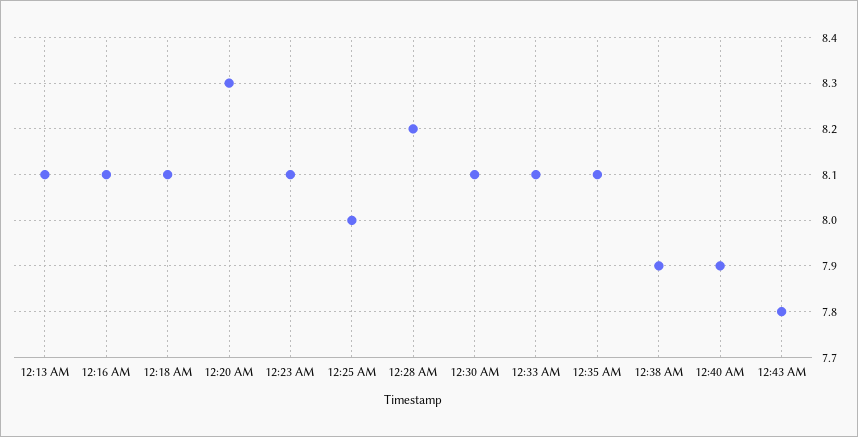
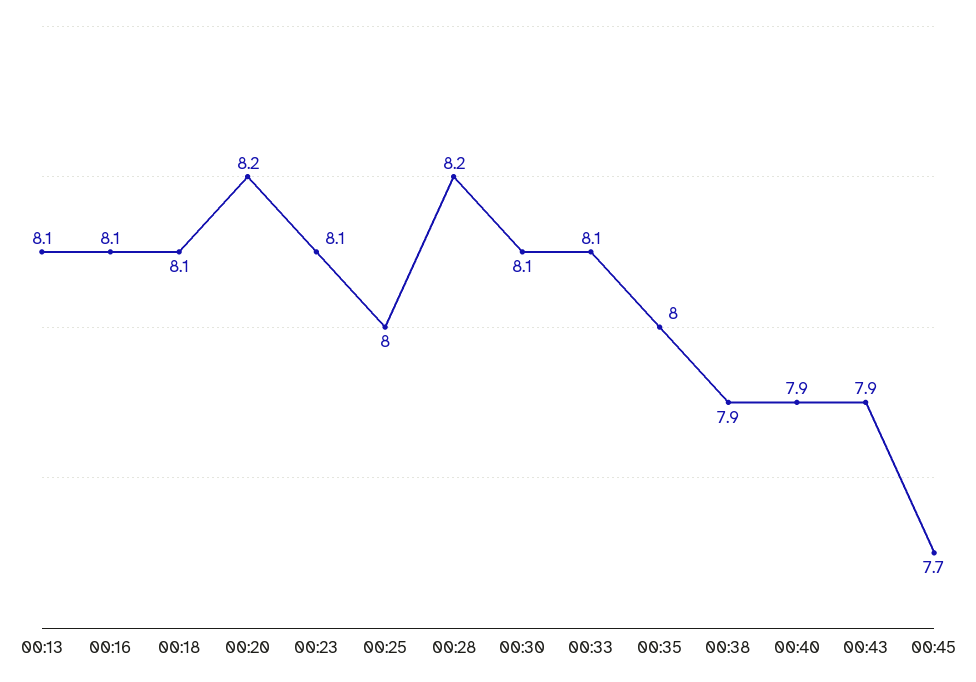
12:20 AM: 8.3 -> 8.2
12:35 AM: 8.1 -> 8
12:43 AM: 7.8 -> 7.9
00:45: none -> 7.7

